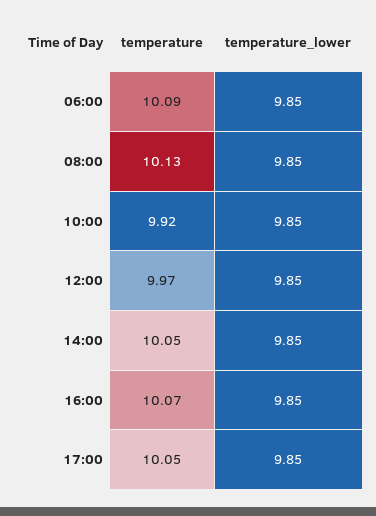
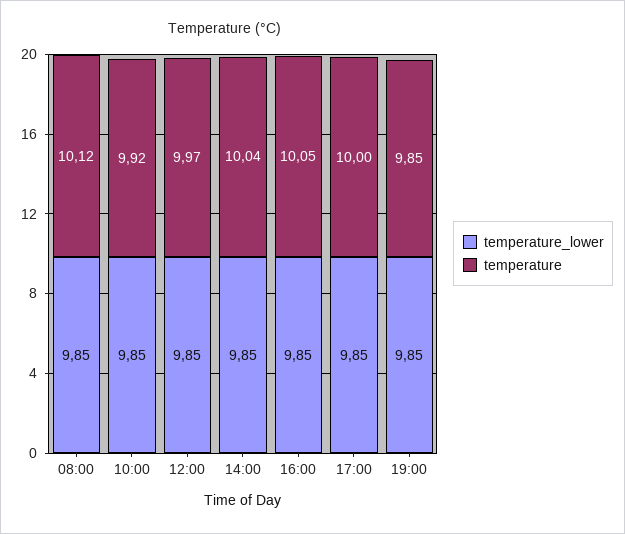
temperature, 06:00: 10.09 -> none
temperature_lower, 06:00: 9.85 -> none
temperature, 08:00: 10.13 -> 10.12
temperature, 14:00: 10.05 -> 10.04
temperature, 16:00: 10.07 -> 10.05
temperature, 17:00: 10.05 -> 10
temperature_lower, 19:00: none -> 9.85
temperature, 19:00: none -> 9.85

